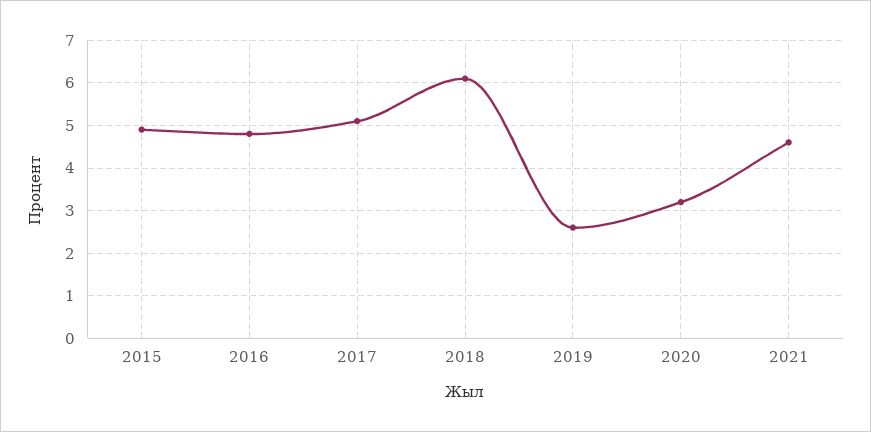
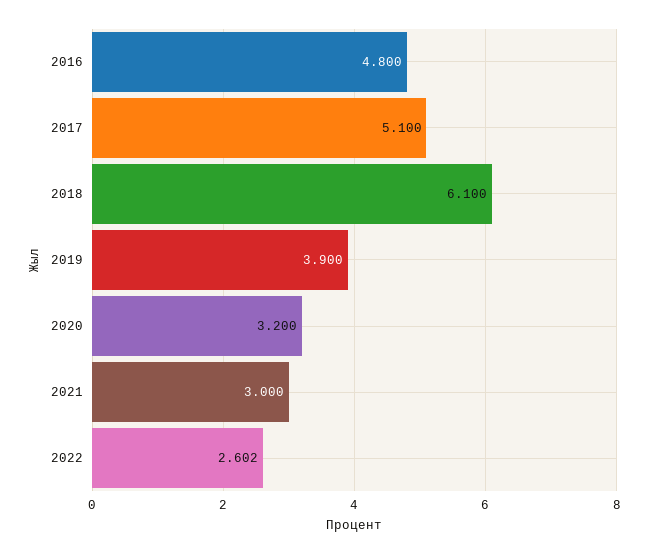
2015: 5 -> none
2019: 2.5 -> 3.9
2021: 4.5 -> 3
2022: none -> 2.602

